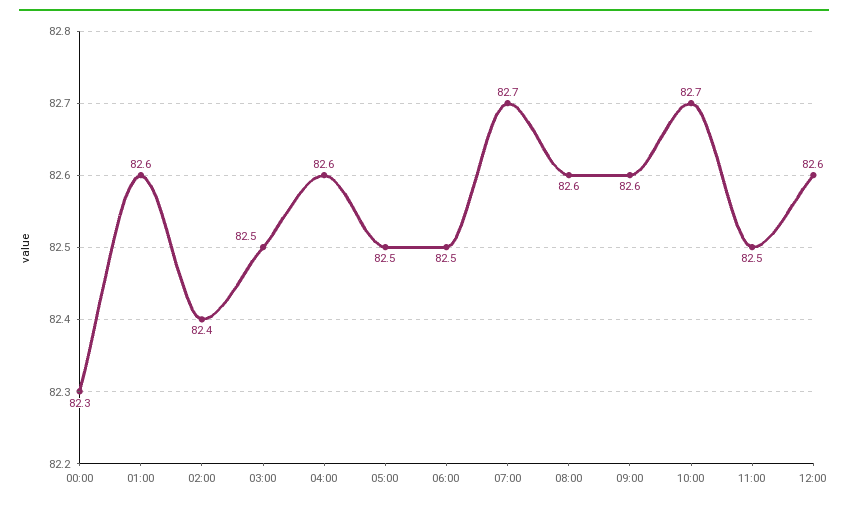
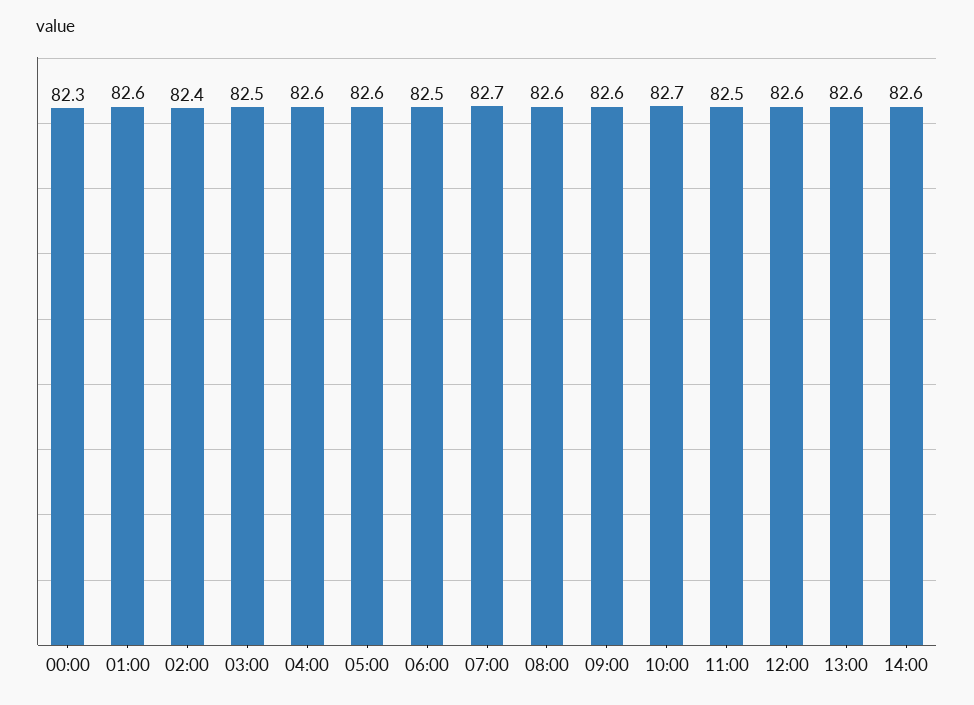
05:00: 82.5 -> 82.6
13:00: none -> 82.6
14:00: none -> 82.6

